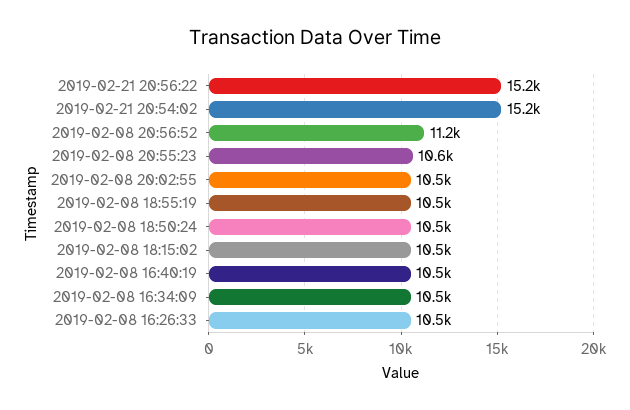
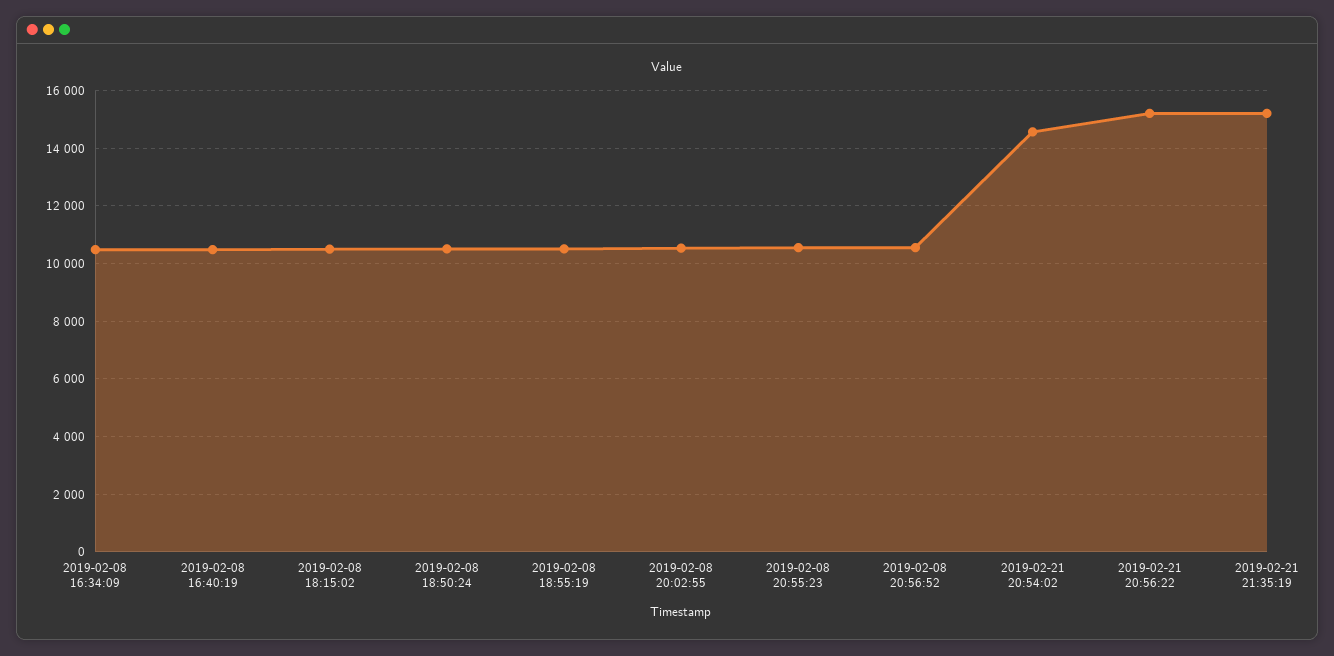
2019-02-21 20:54:02: 15200 -> 14500
2019-02-08 20:56:52: 11200 -> 10500
2019-02-08 16:26:33: 10500 -> none
2019-02-21 21:35:19: none -> 15250

